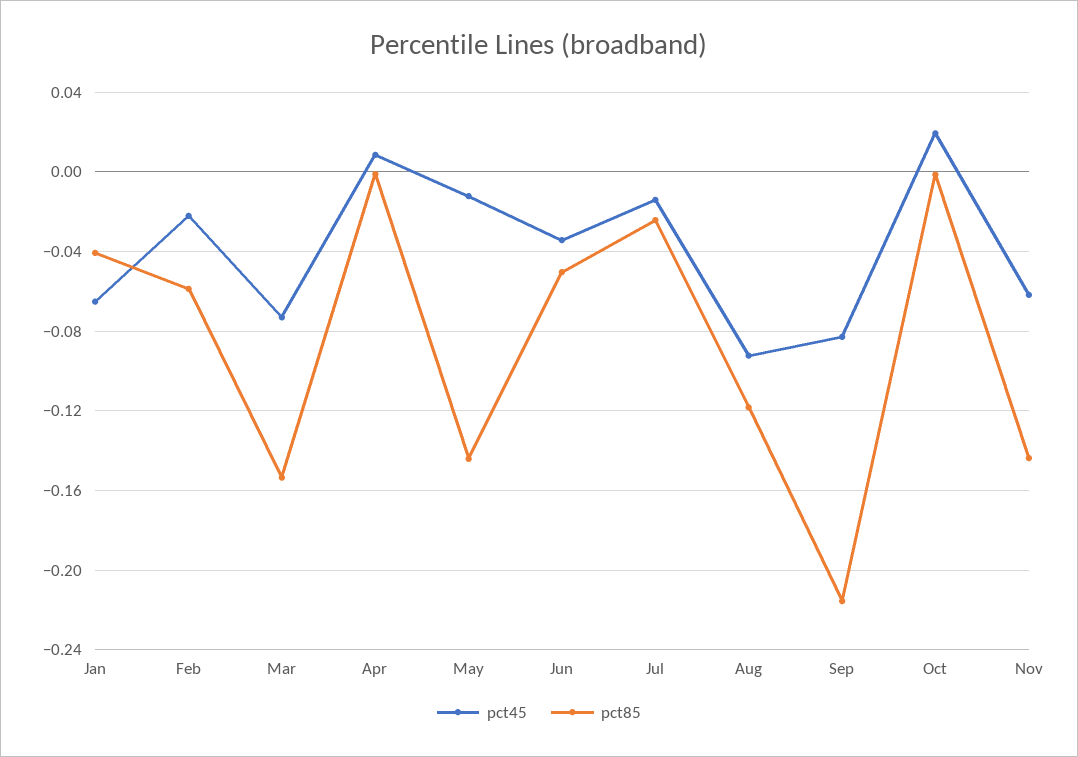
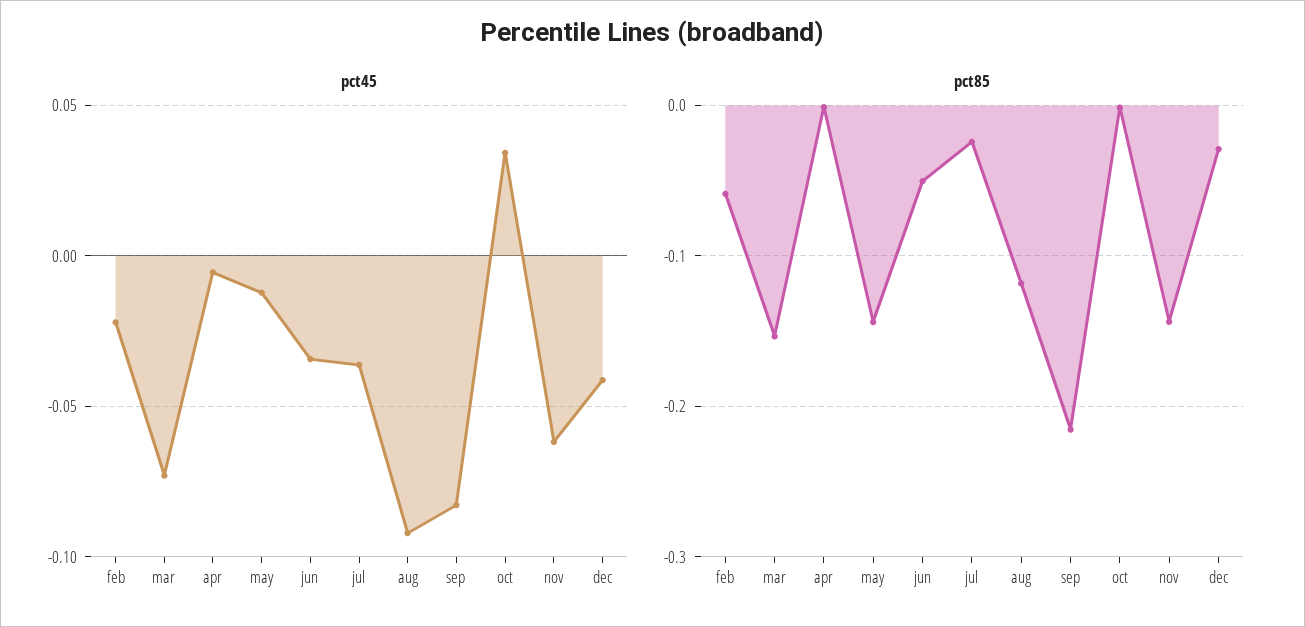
pct45, Jan: -0.065 -> none
pct85, Jan: -0.04 -> none
pct45, Apr: 0.01 -> -0.005
pct45, Jul: -0.015 -> -0.035
pct45, Oct: 0.02 -> 0.035
pct45, dec: none -> -0.04
pct85, dec: none -> -0.03

